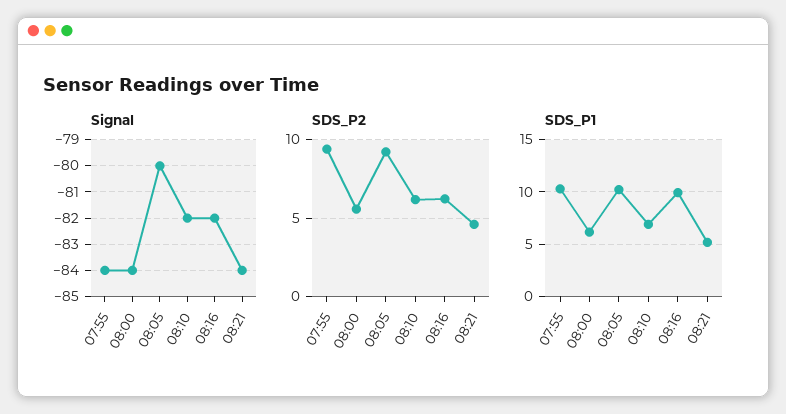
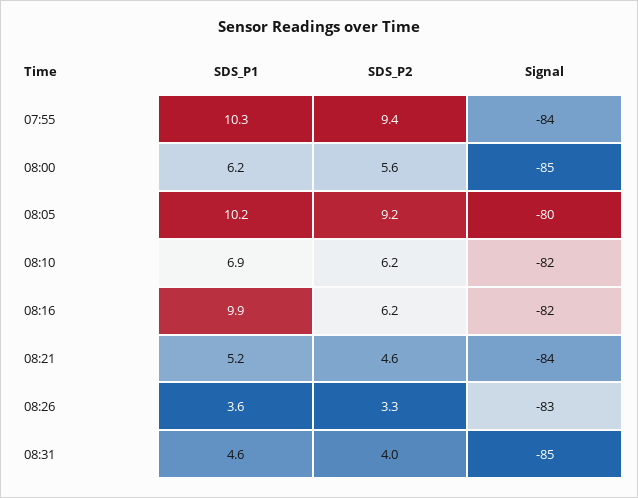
Signal, 08:00: -84 -> -85
SDS_P1, 08:26: none -> 3.6
SDS_P2, 08:26: none -> 3.3
Signal, 08:26: none -> -83
SDS_P1, 08:31: none -> 4.6
SDS_P2, 08:31: none -> 4
Signal, 08:31: none -> -85

